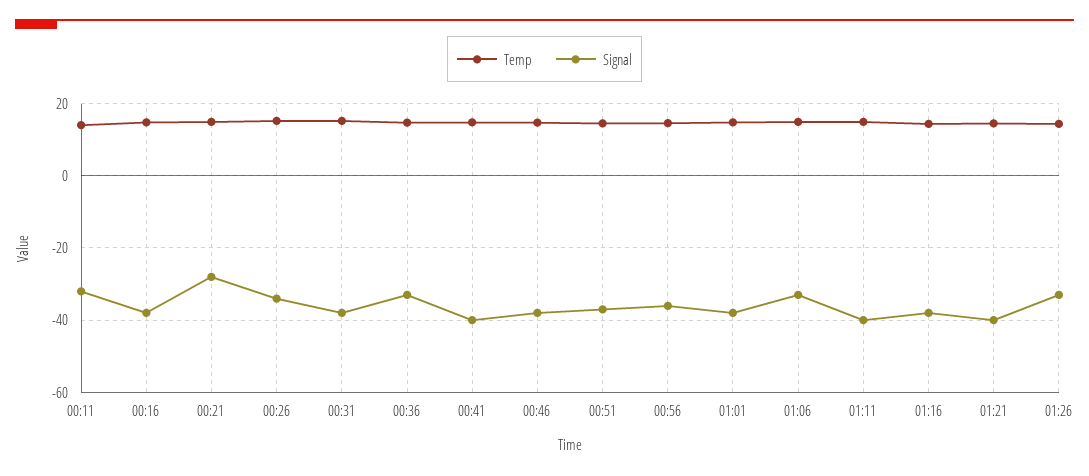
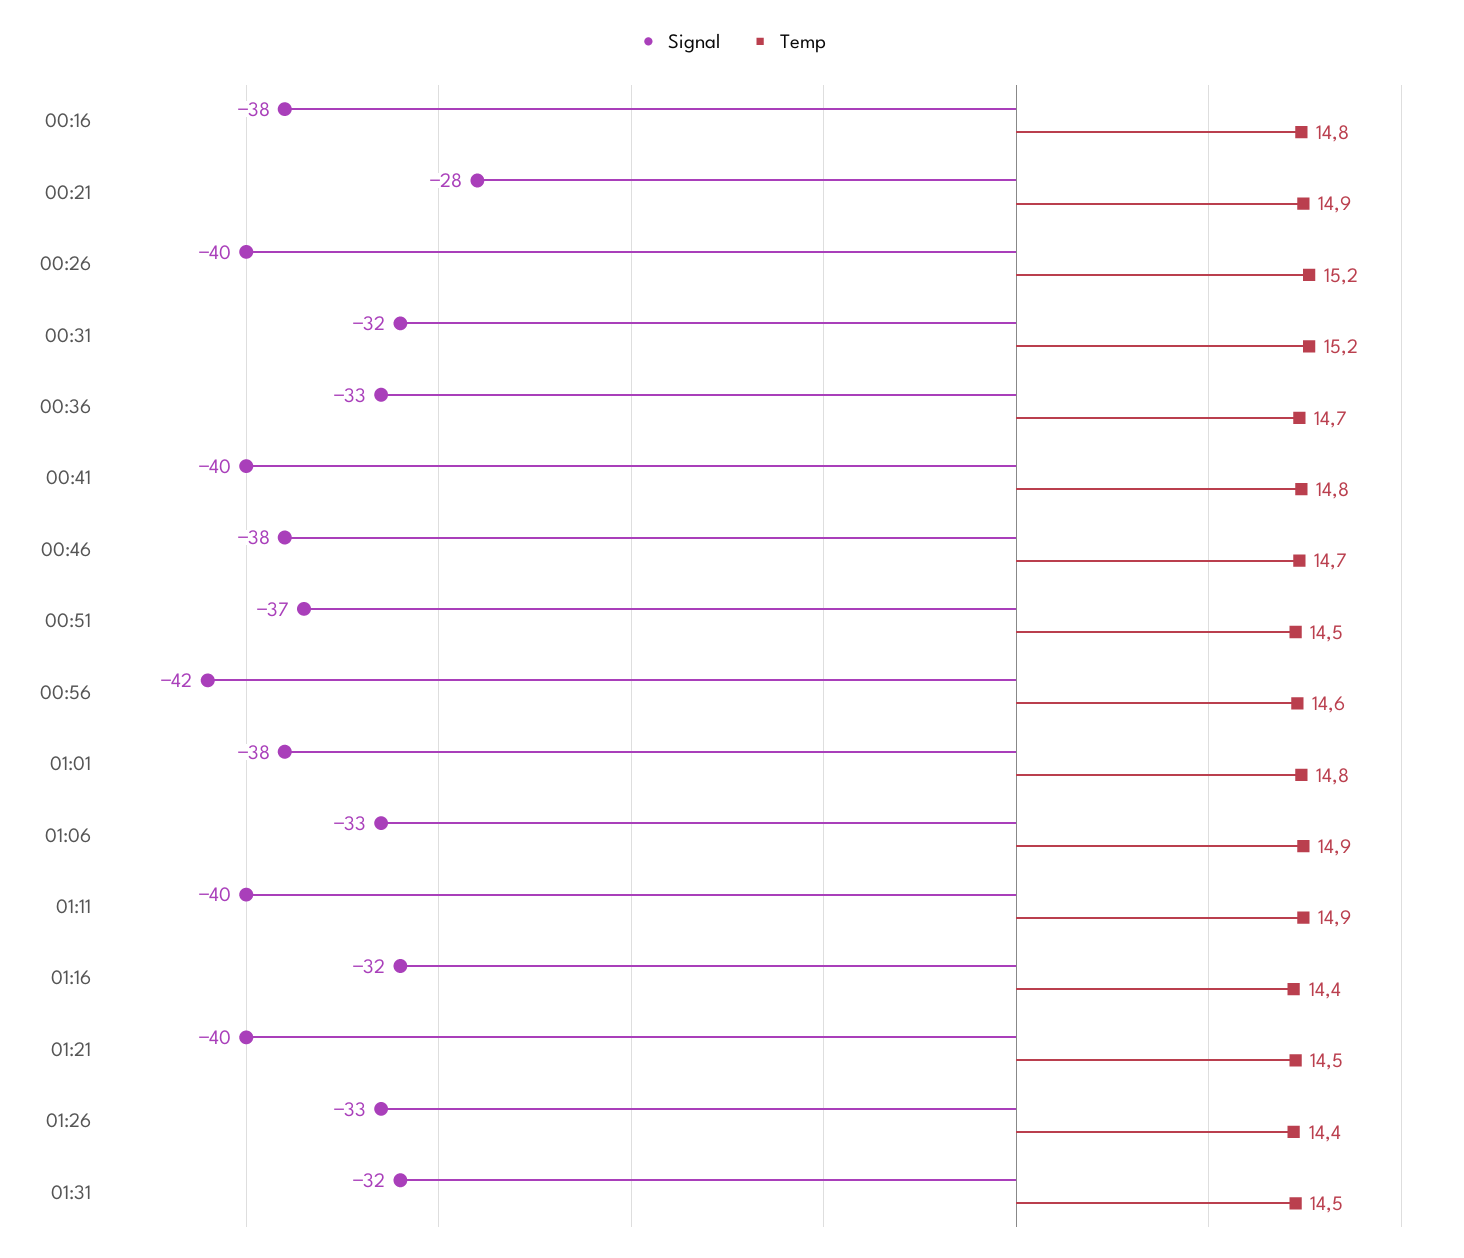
Temp, 00:11: 14 -> none
Signal, 00:11: -32 -> none
Signal, 00:26: -34 -> -40
Signal, 00:31: -38 -> -32
Signal, 00:56: -36 -> -42
Signal, 01:16: -38 -> -32
Signal, 01:31: none -> -32
Temp, 01:31: none -> 14.5

